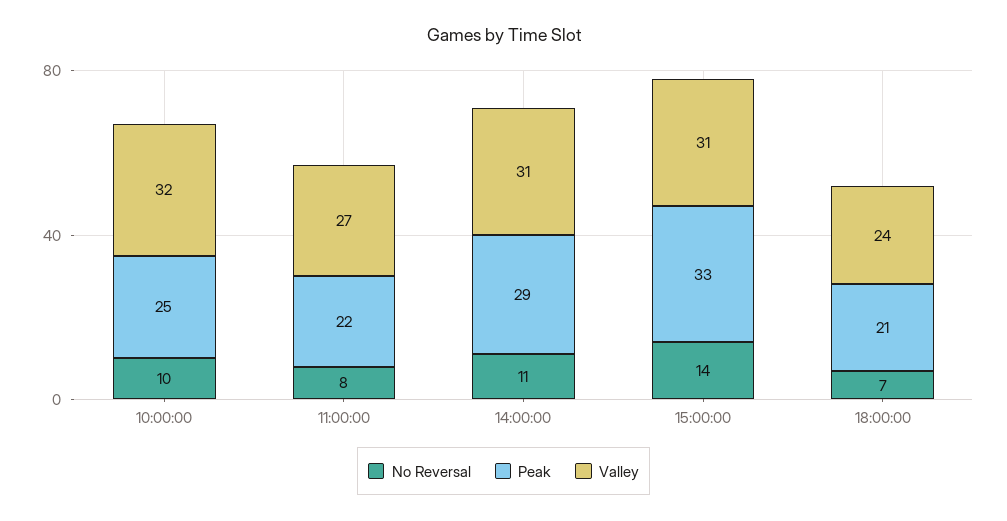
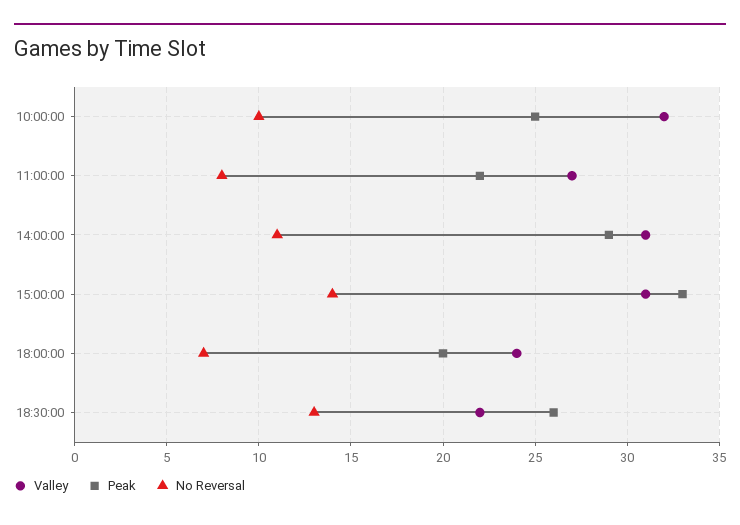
Peak, 18:00:00: 21 -> 20
Valley, 18:30:00: none -> 22
Peak, 18:30:00: none -> 26
No Reversal, 18:30:00: none -> 13

